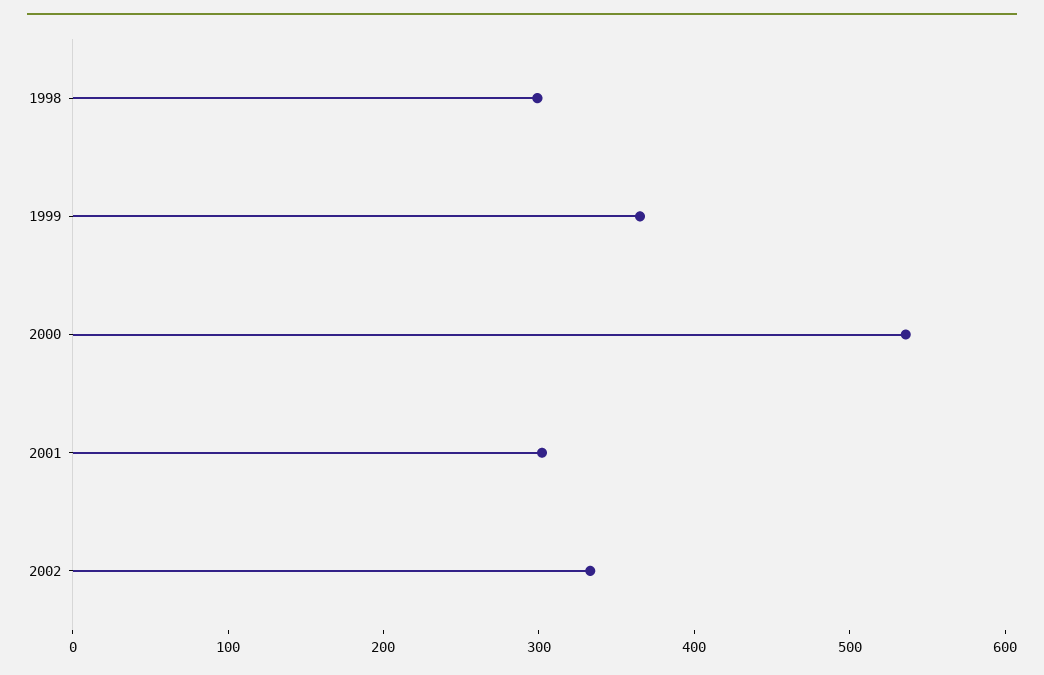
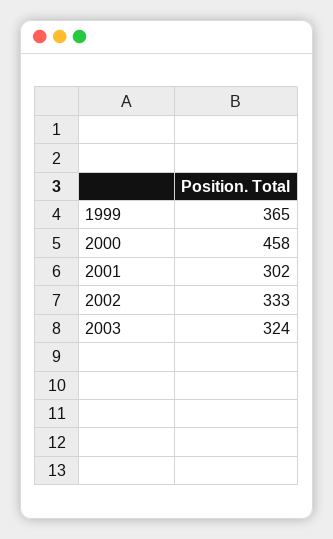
1998: 300 -> none
2000: 540 -> 458
2003: none -> 324

